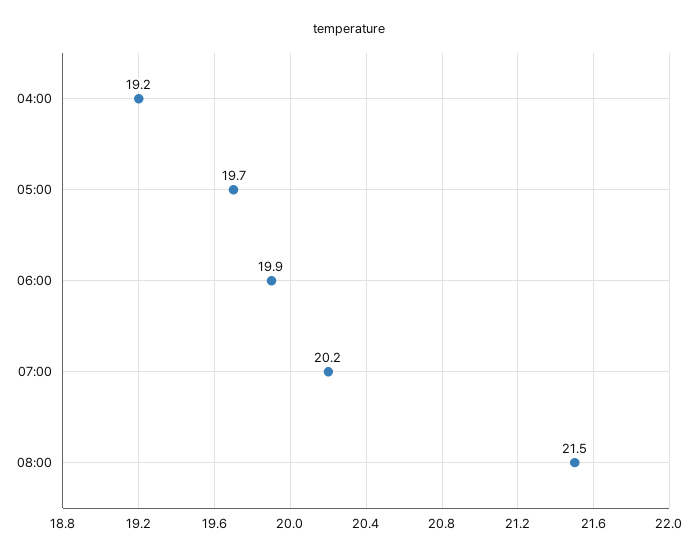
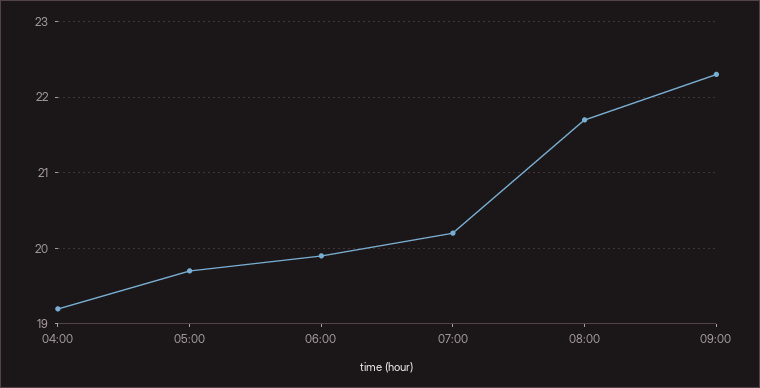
08:00: 21.5 -> 21.7
09:00: none -> 22.3

